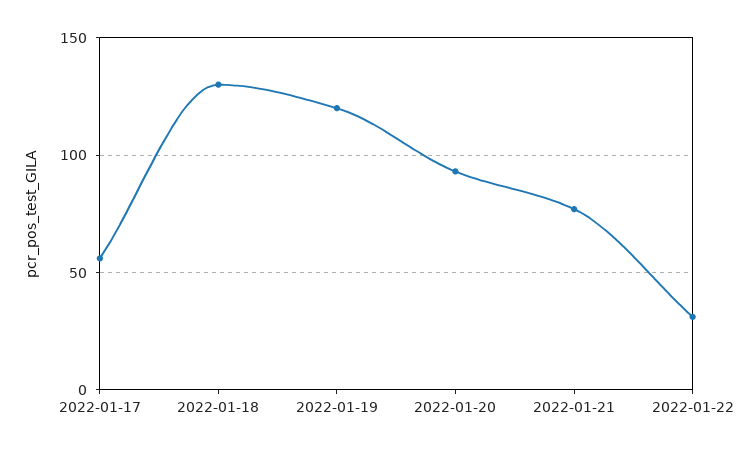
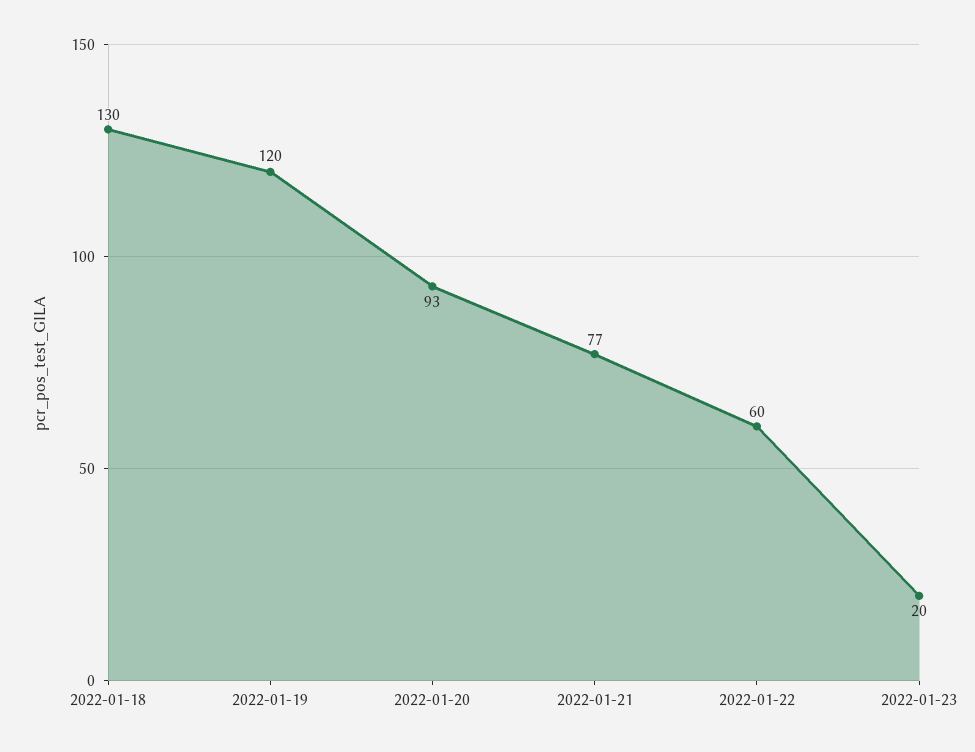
2022-01-17: 55 -> none
2022-01-22: 30 -> 60
2022-01-23: none -> 20

